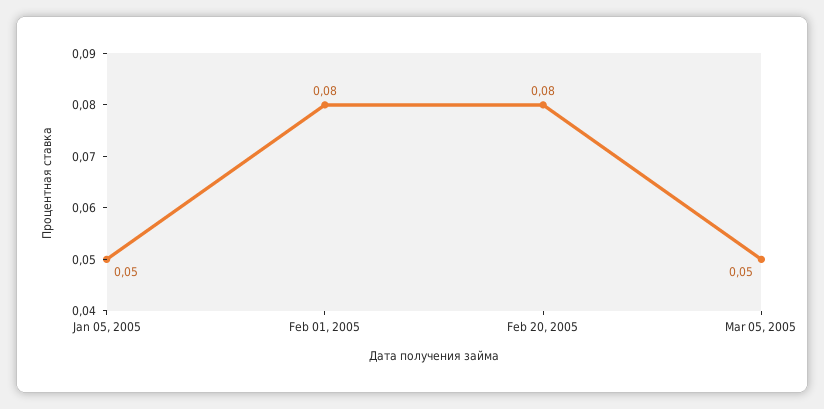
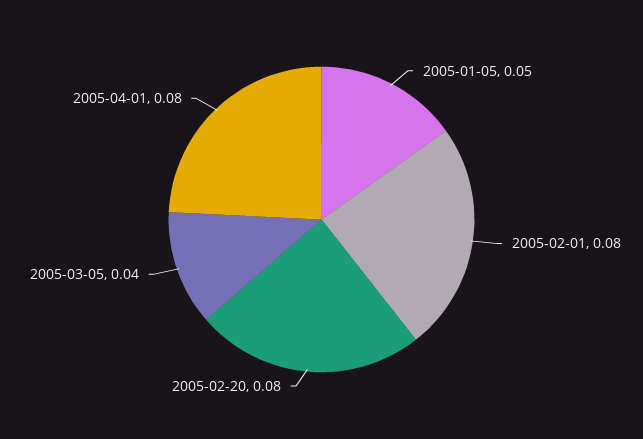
Mar 05, 2005: 0.05 -> 0.04
2005-04-01: none -> 0.08

